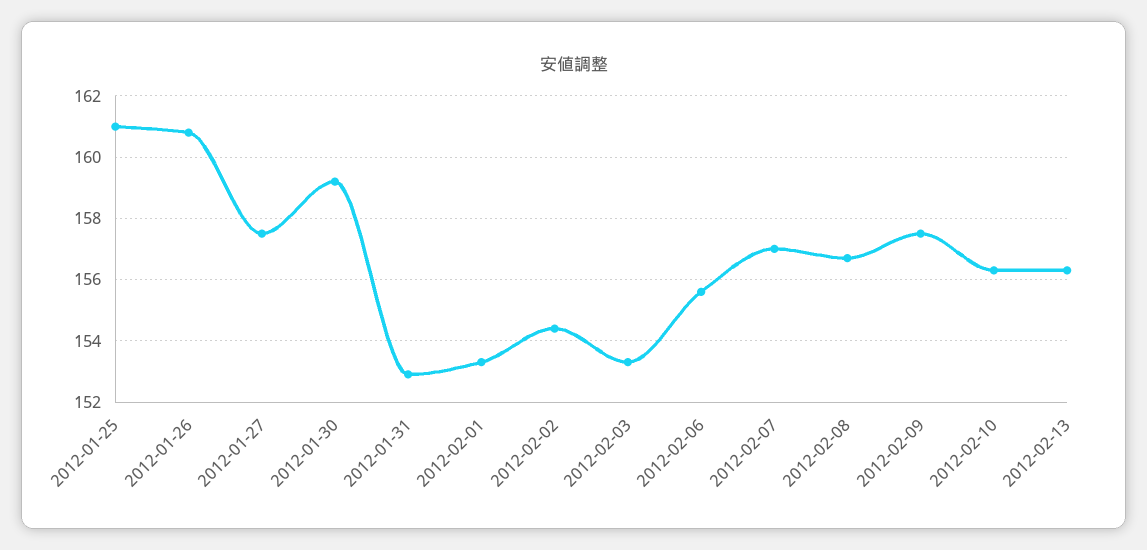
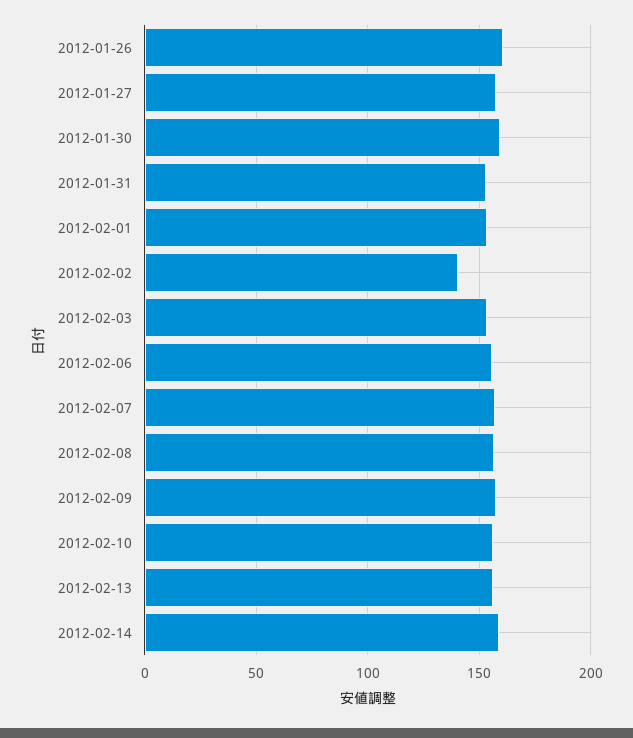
2012-01-25: 161 -> none
2012-02-02: 154.5 -> 140
2012-02-14: none -> 160

